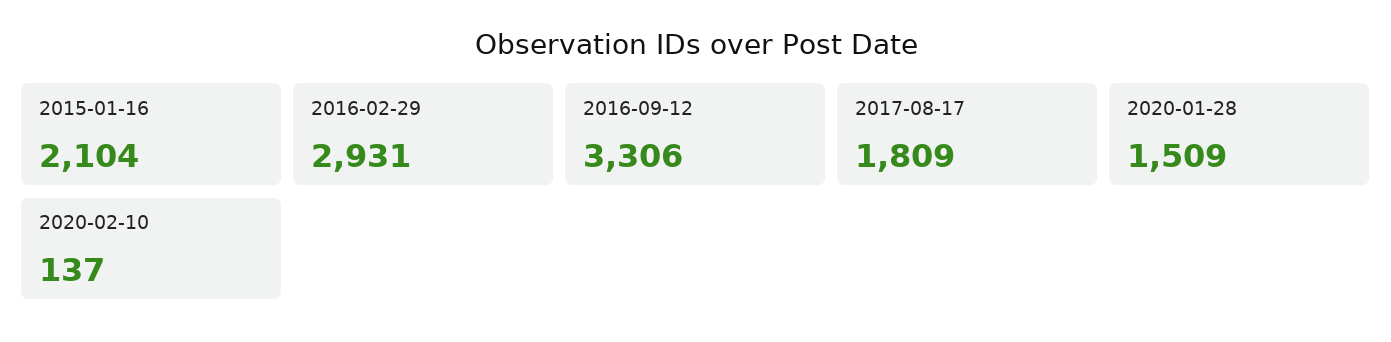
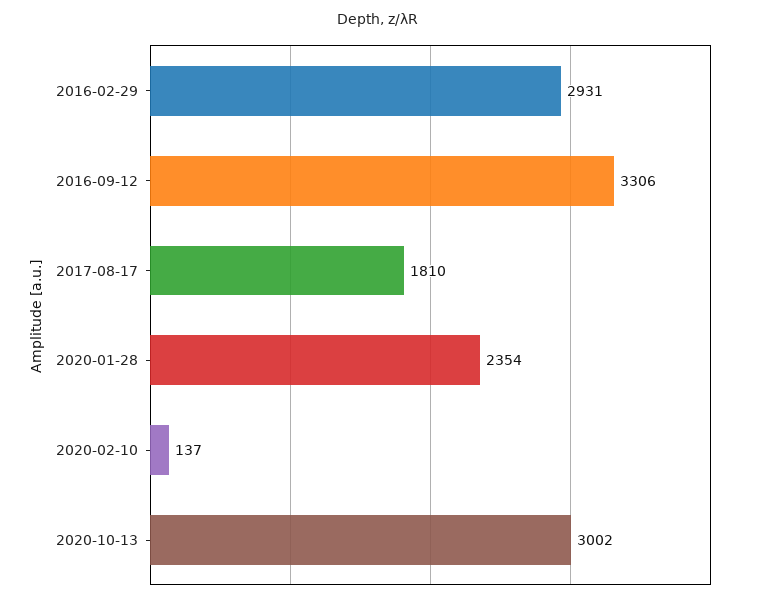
2015-01-16: 2104 -> none
2017-08-17: 1809 -> 1810
2020-01-28: 1509 -> 2354
2020-10-13: none -> 3002

